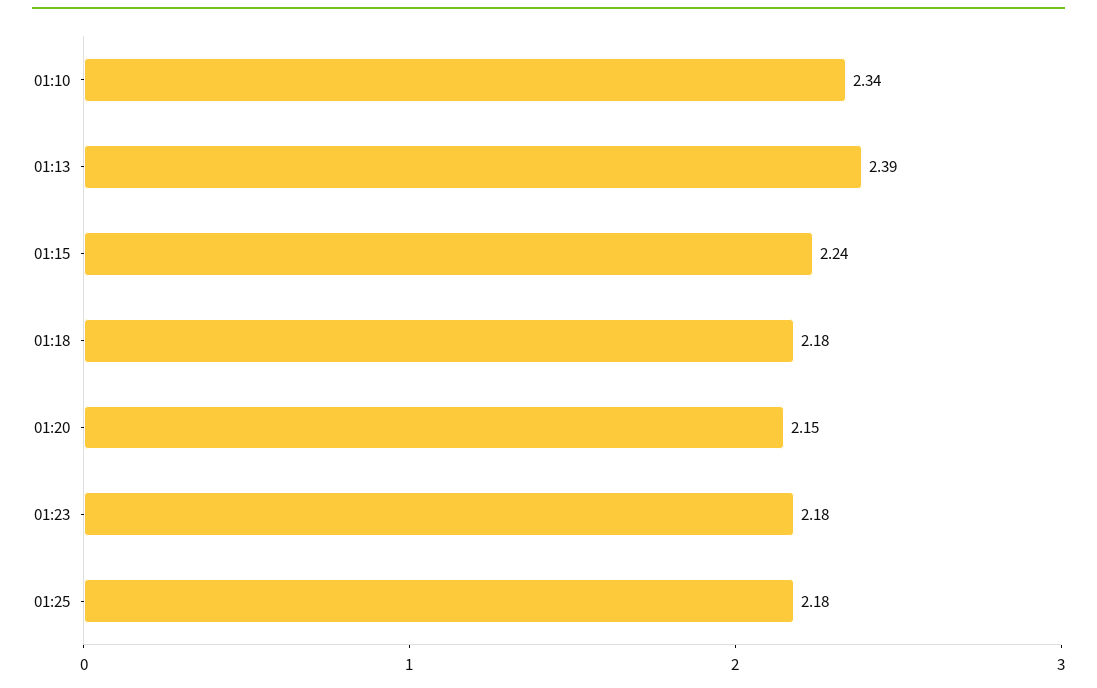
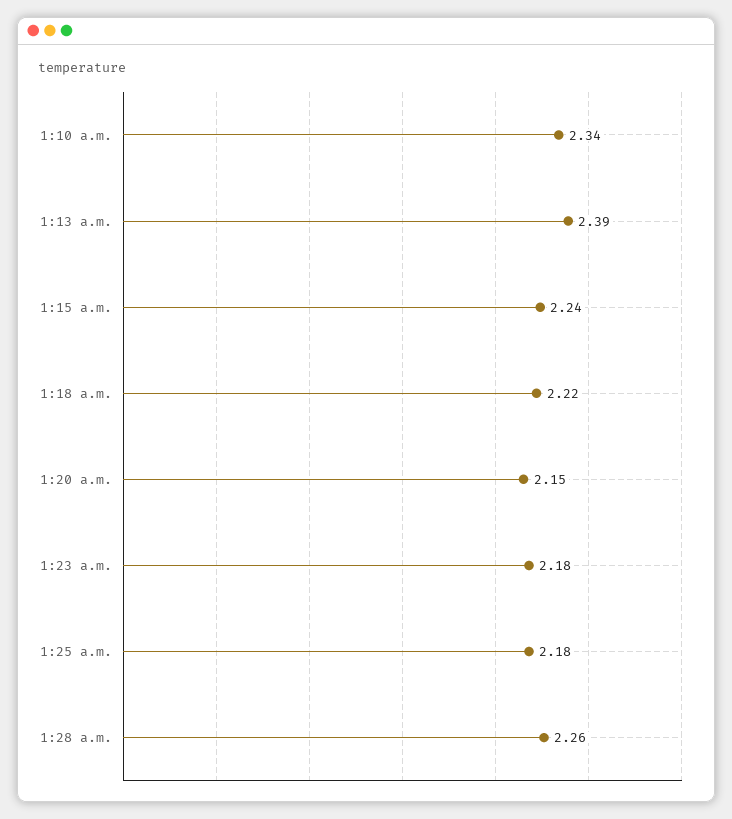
01:18: 2.18 -> 2.22
1:28 a.m.: none -> 2.26

